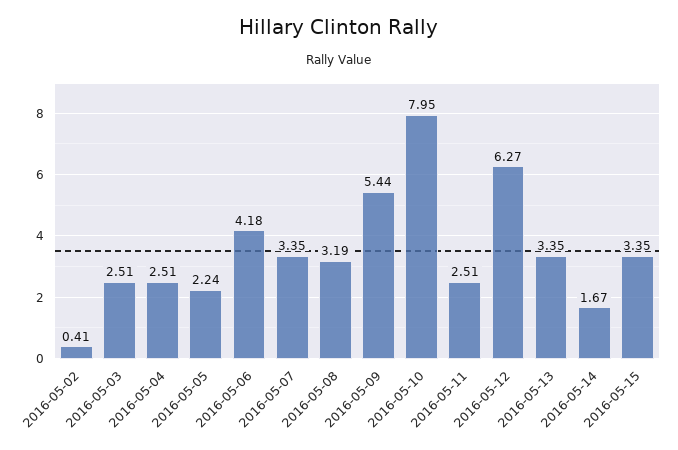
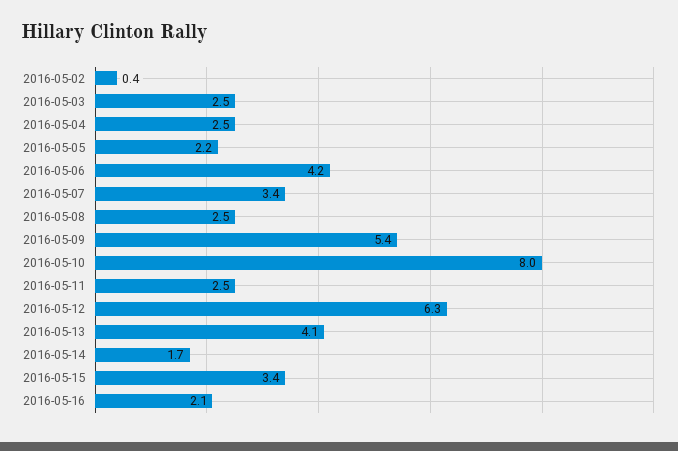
2016-05-08: 3.19 -> 2.5
2016-05-13: 3.35 -> 4.1
2016-05-16: none -> 2.1

